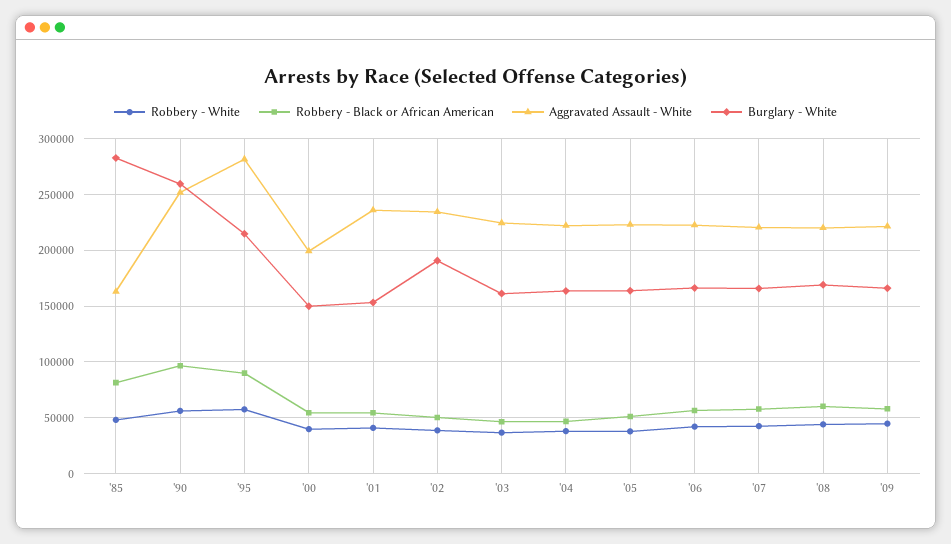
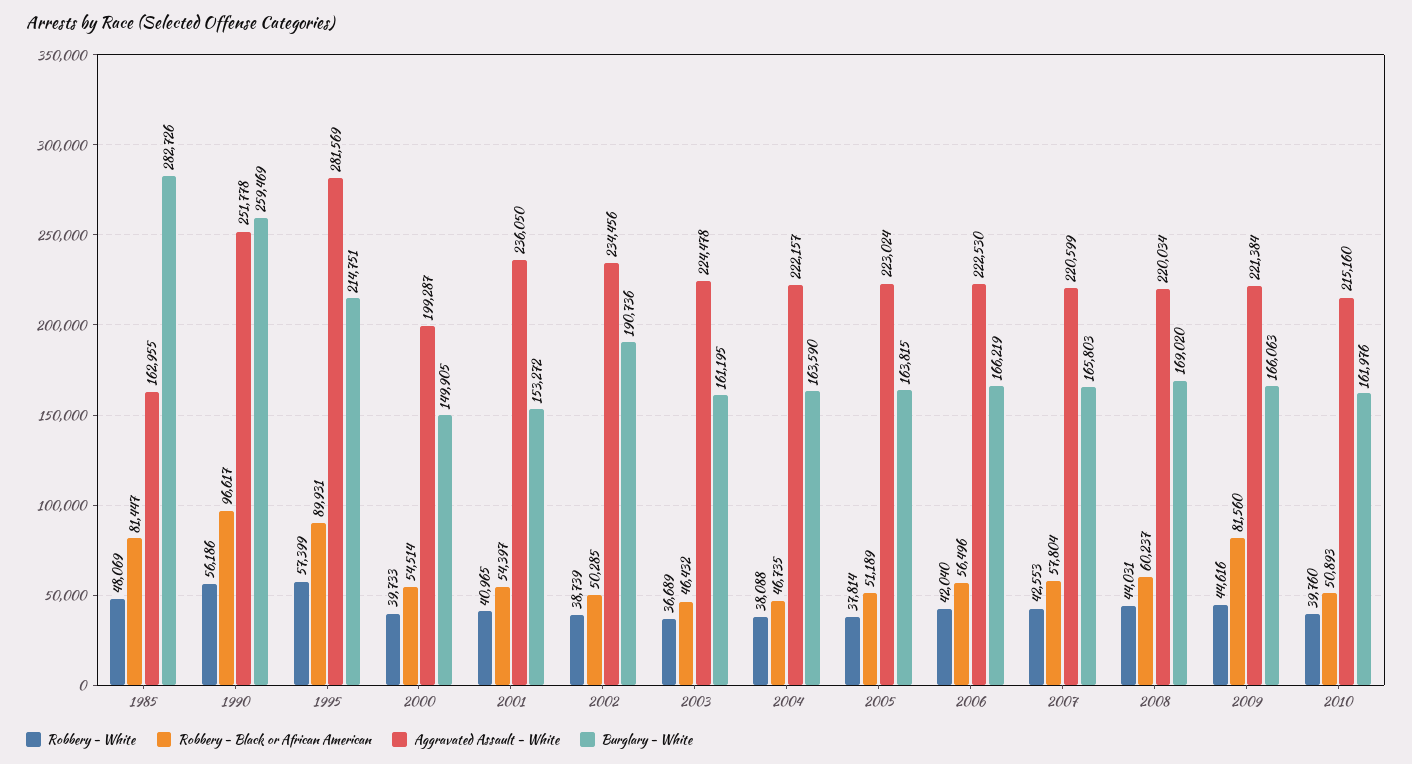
Robbery - Black or African American, '09: 60000 -> 81560
Robbery - White, 2010: none -> 39760
Robbery - Black or African American, 2010: none -> 50893
Aggravated Assault - White, 2010: none -> 215160
Burglary - White, 2010: none -> 161976

